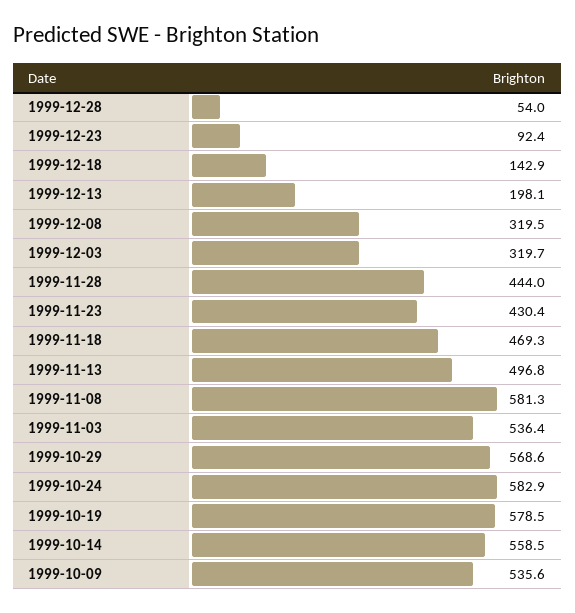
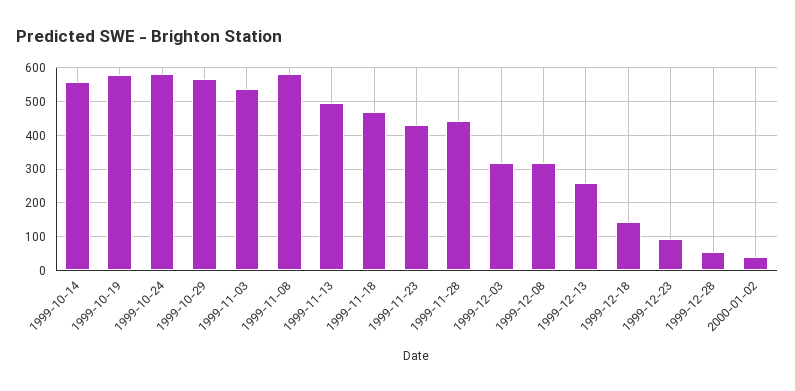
1999-12-13: 198.1 -> 260
1999-10-09: 535.6 -> none
2000-01-02: none -> 40

